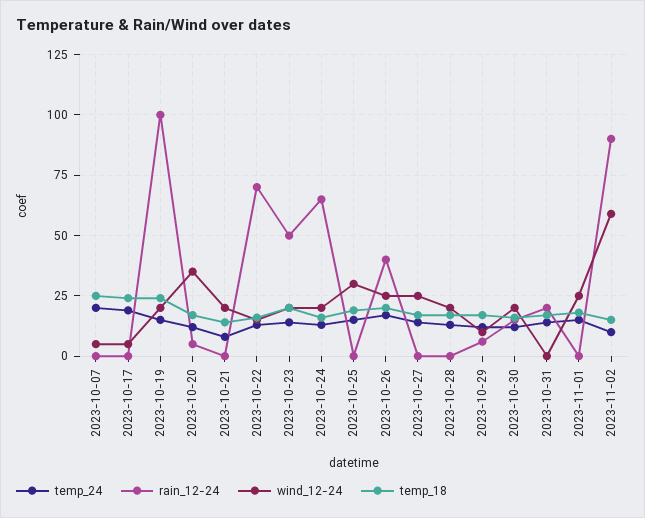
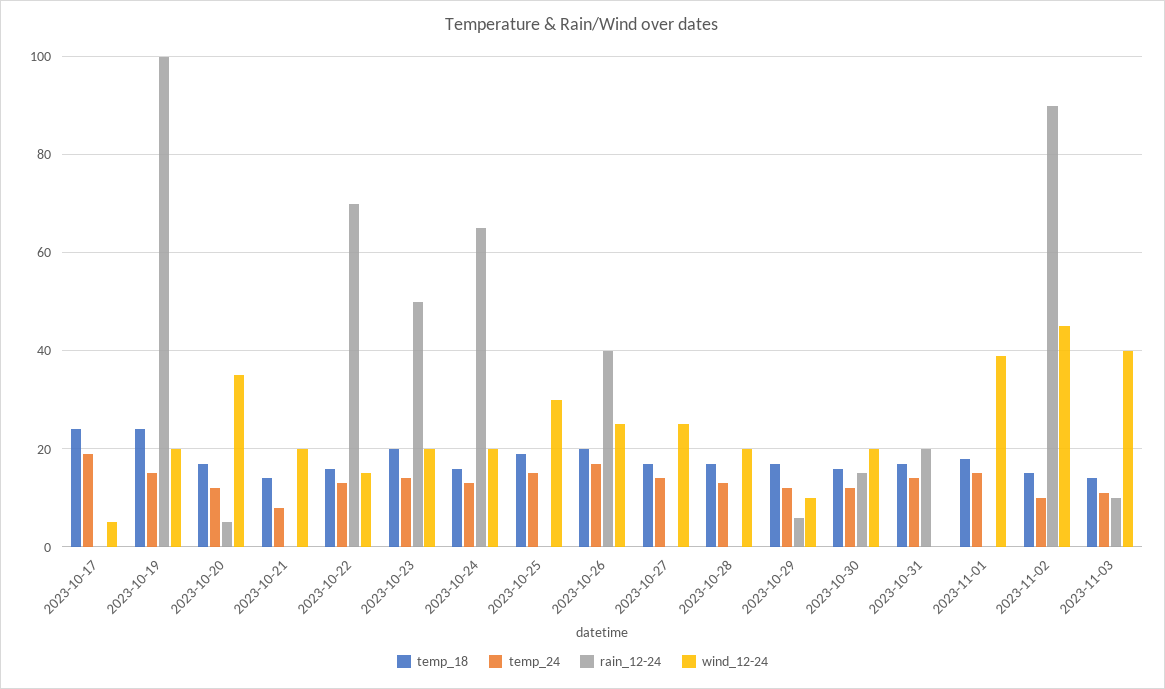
temp_24, 2023-10-07: 20 -> none
rain_12-24, 2023-10-07: 0 -> none
wind_12-24, 2023-10-07: 5 -> none
temp_18, 2023-10-07: 25 -> none
wind_12-24, 2023-11-01: 25 -> 40
wind_12-24, 2023-11-02: 60 -> 45
temp_18, 2023-11-03: none -> 15
temp_24, 2023-11-03: none -> 10
rain_12-24, 2023-11-03: none -> 10
wind_12-24, 2023-11-03: none -> 40

